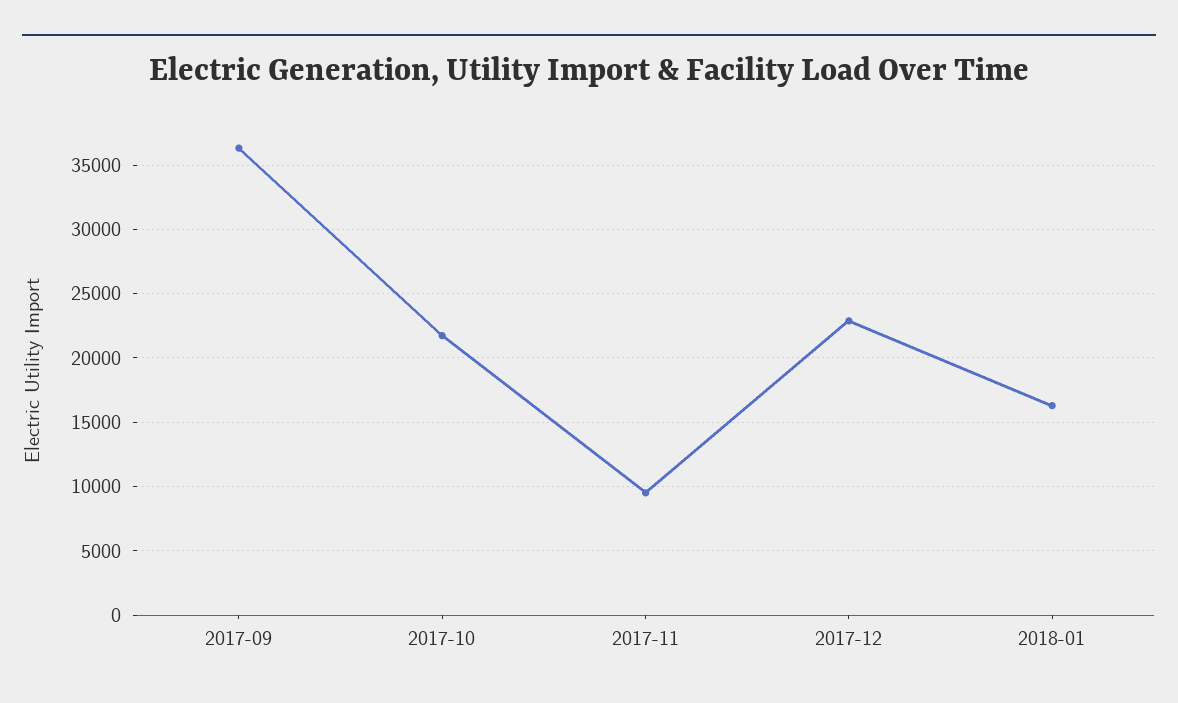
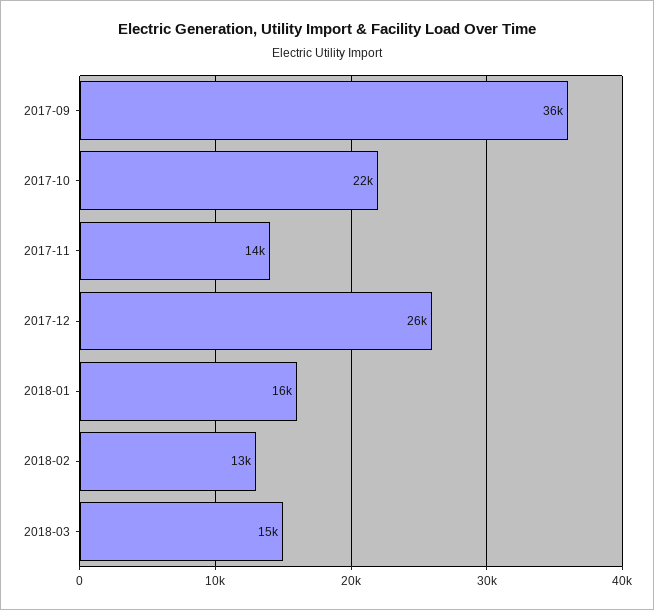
2017-11: 9500 -> 14000
2017-12: 23000 -> 26000
2018-02: none -> 13000
2018-03: none -> 15000

